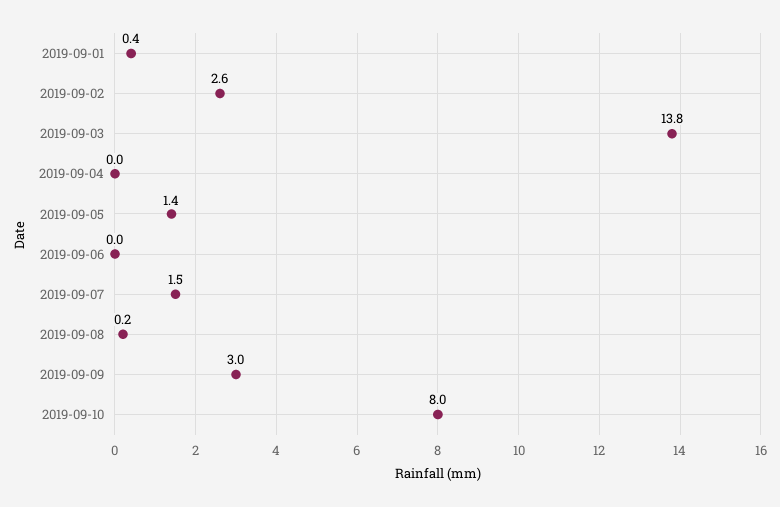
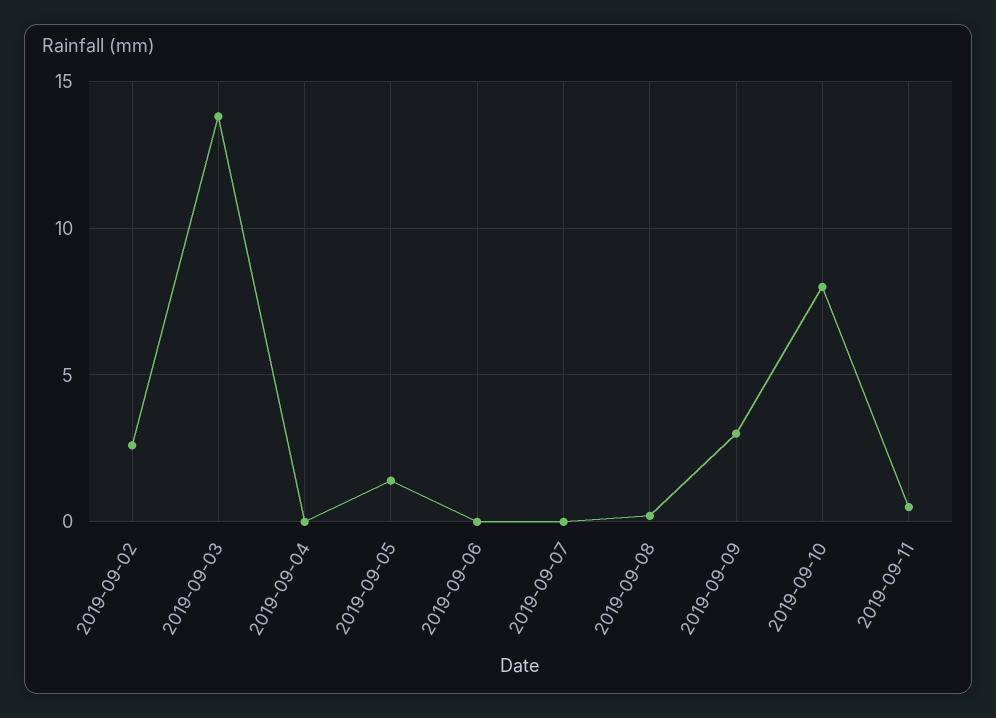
2019-09-01: 0.4 -> none
2019-09-07: 1.5 -> 0
2019-09-11: none -> 0.5

